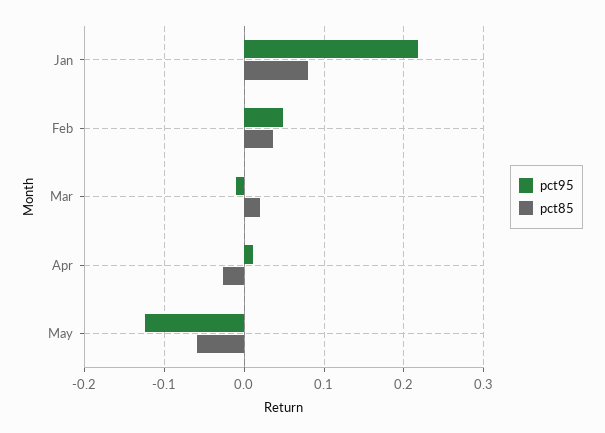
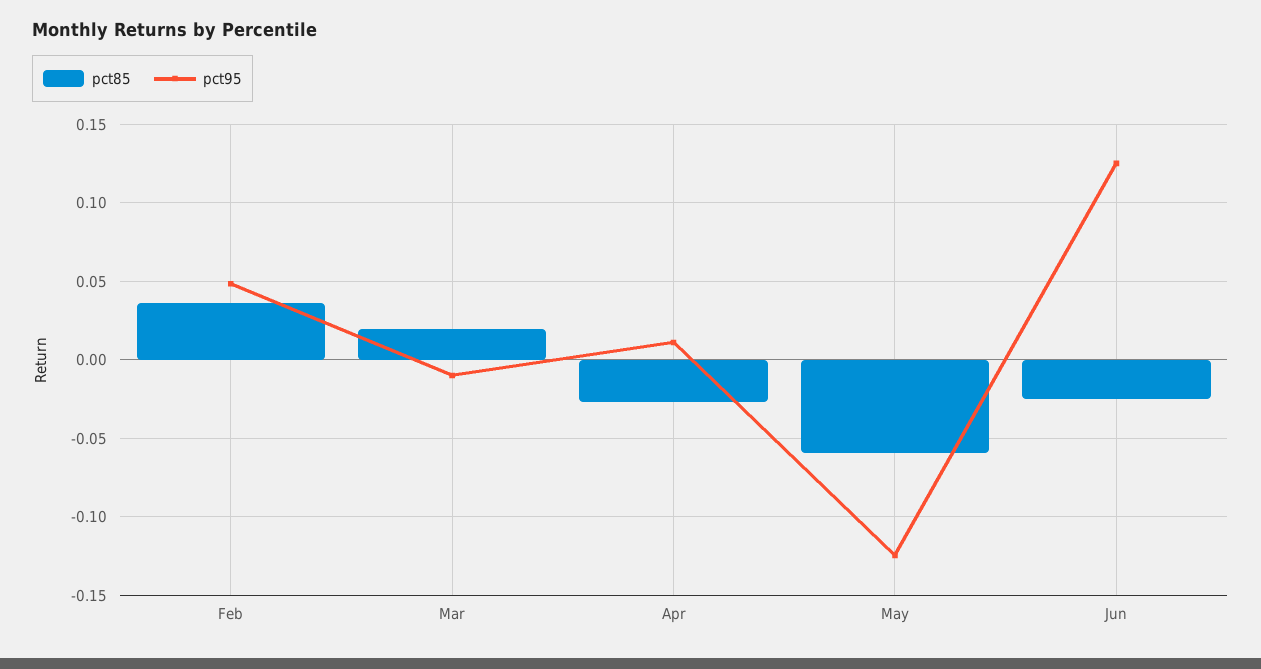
pct95, Jan: 0.22 -> none
pct85, Jan: 0.08 -> none
pct85, Jun: none -> -0.025
pct95, Jun: none -> 0.125

